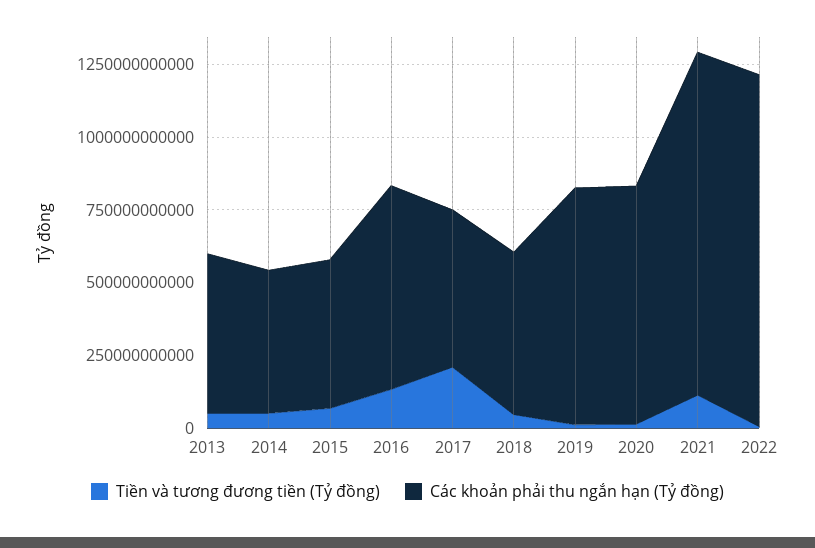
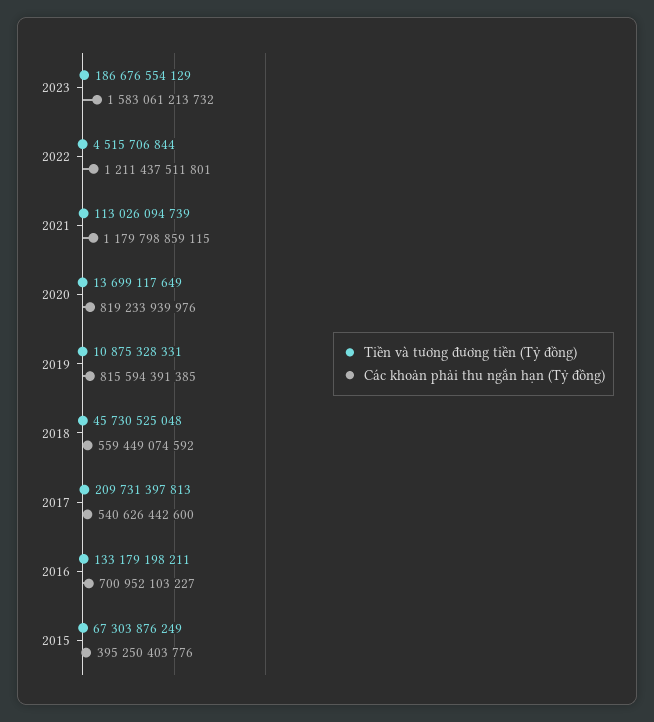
Tiền và tương đương tiền (Tỷ đồng), 2013: 50000000000 -> none
Các khoản phải thu ngắn hạn (Tỷ đồng), 2013: 550000000000 -> none
Tiền và tương đương tiền (Tỷ đồng), 2014: 50000000000 -> none
Các khoản phải thu ngắn hạn (Tỷ đồng), 2014: 500000000000 -> none
Các khoản phải thu ngắn hạn (Tỷ đồng), 2015: 500000000000 -> 395250403776
Tiền và tương đương tiền (Tỷ đồng), 2023: none -> 186676554129
Các khoản phải thu ngắn hạn (Tỷ đồng), 2023: none -> 1583061213732

